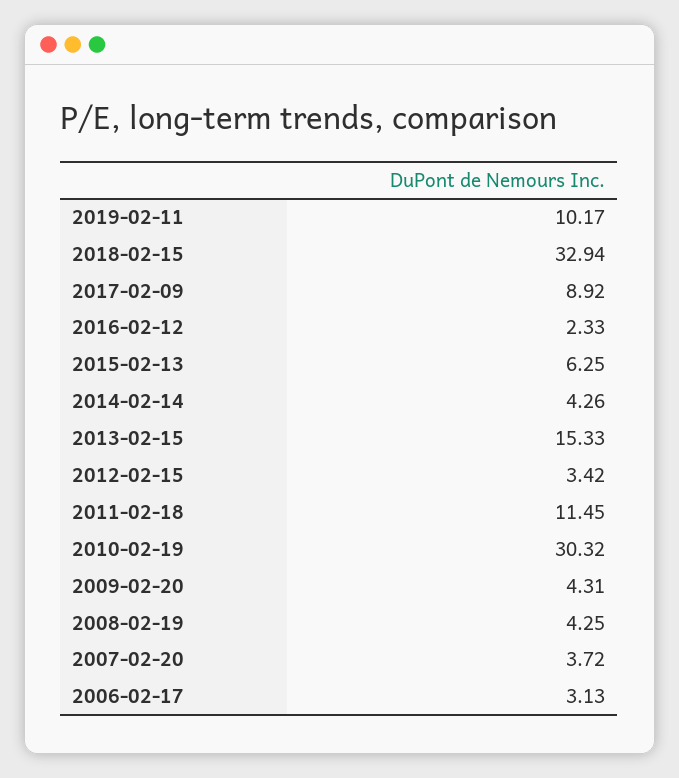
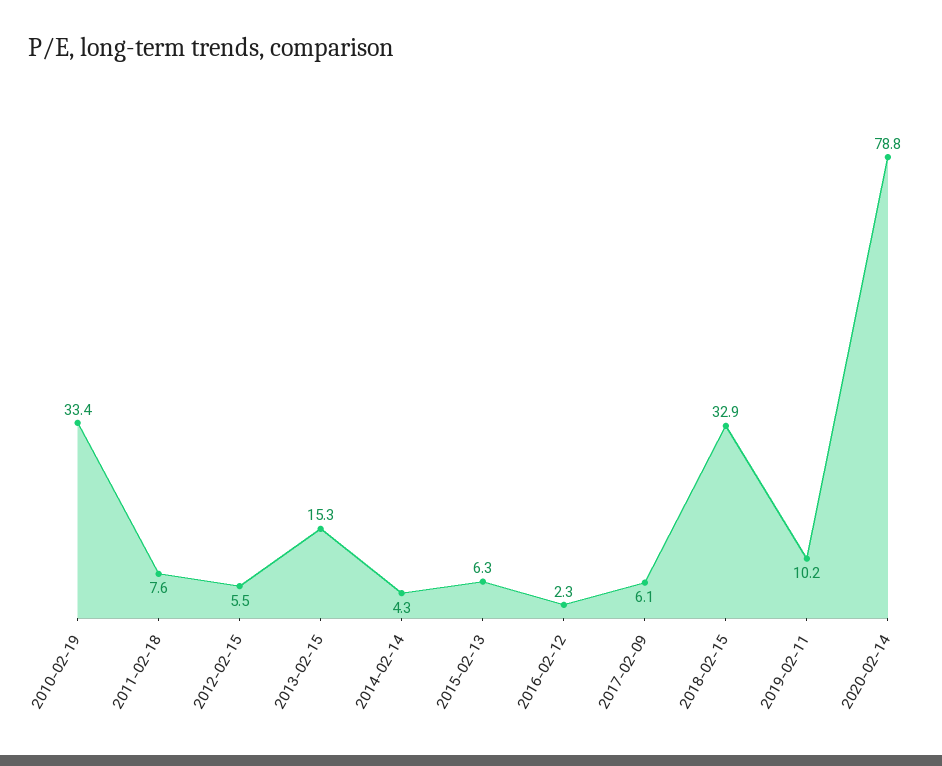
2017-02-09: 8.92 -> 6.1
2012-02-15: 3.42 -> 5.5
2011-02-18: 11.45 -> 7.6
2010-02-19: 30.32 -> 33.4
2009-02-20: 4.31 -> none
2008-02-19: 4.25 -> none
2007-02-20: 3.72 -> none
2006-02-17: 3.13 -> none
2020-02-14: none -> 78.8

